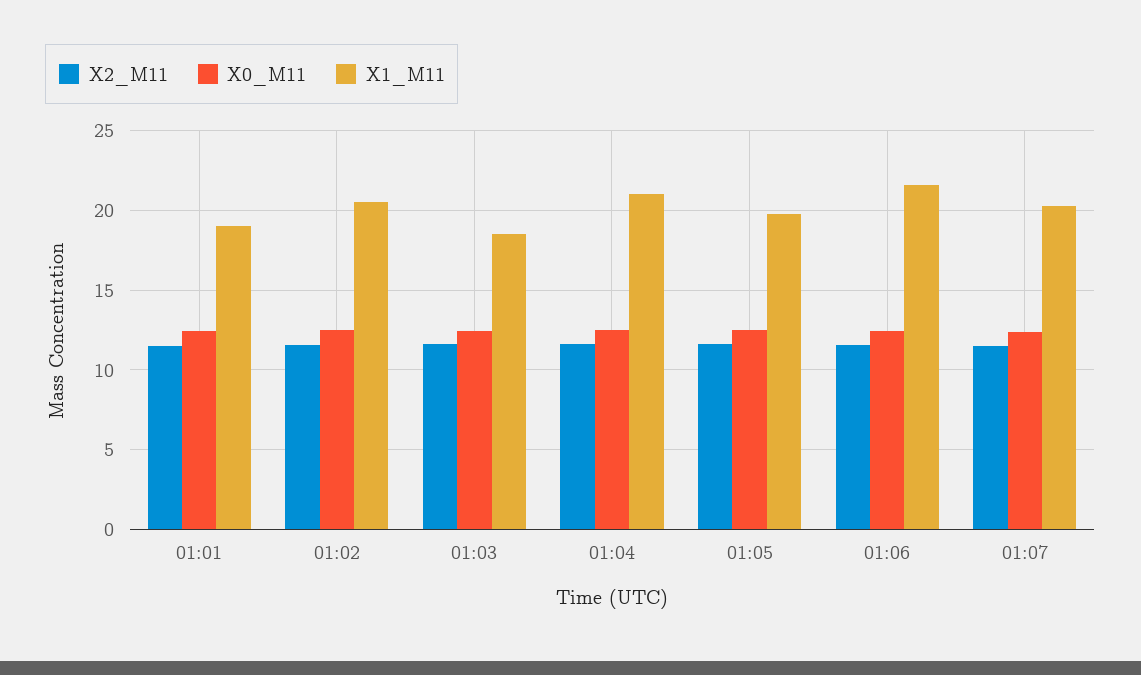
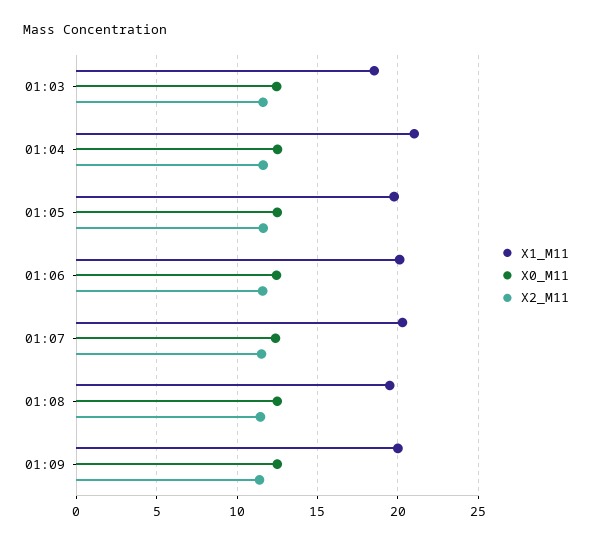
X2_M11, 01:01: 11.5 -> none
X0_M11, 01:01: 12.5 -> none
X1_M11, 01:01: 19 -> none
X2_M11, 01:02: 11.5 -> none
X0_M11, 01:02: 12.5 -> none
X1_M11, 01:02: 20.5 -> none
X1_M11, 01:06: 21.5 -> 20
X1_M11, 01:08: none -> 19.5
X0_M11, 01:08: none -> 12.5
X2_M11, 01:08: none -> 11.5
X1_M11, 01:09: none -> 20
X0_M11, 01:09: none -> 12.5
X2_M11, 01:09: none -> 11.5

